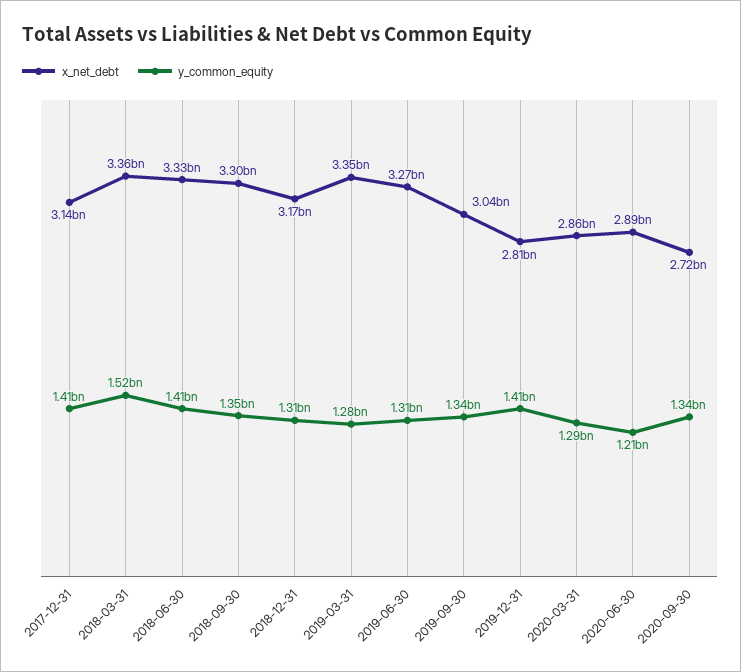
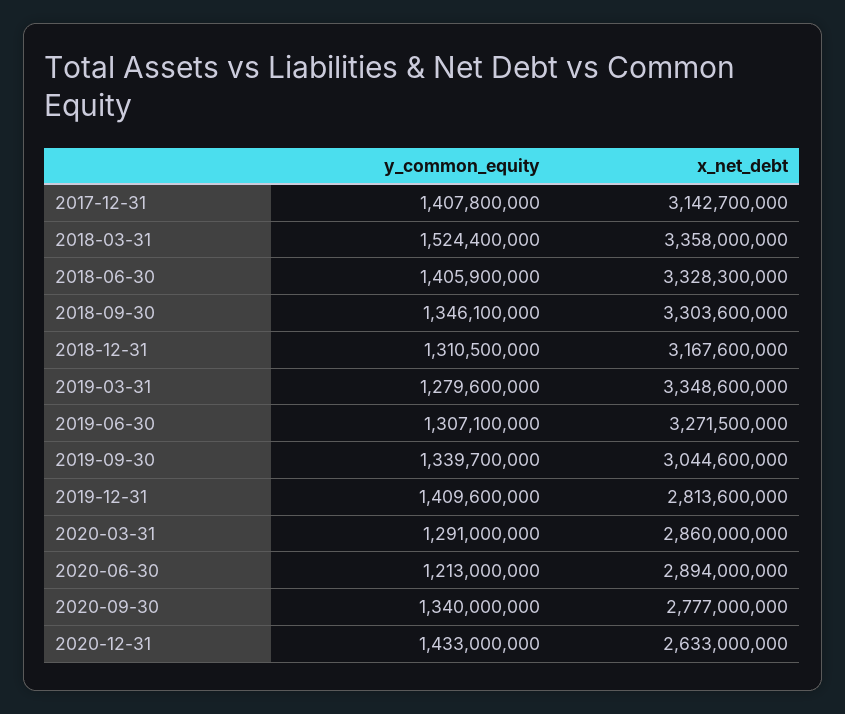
x_net_debt, 2020-09-30: 2720000000 -> 2777000000
y_common_equity, 2020-12-31: none -> 1433000000
x_net_debt, 2020-12-31: none -> 2633000000

